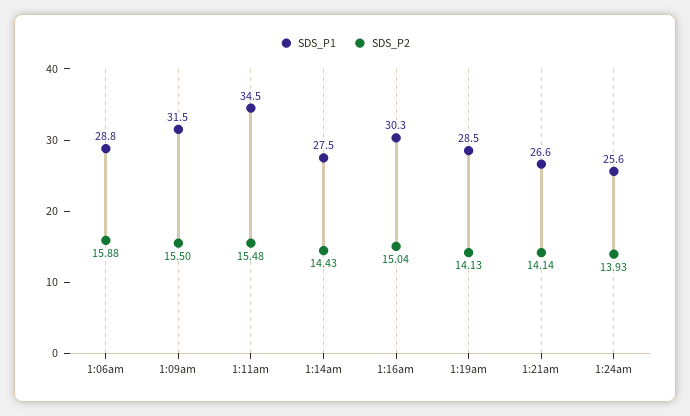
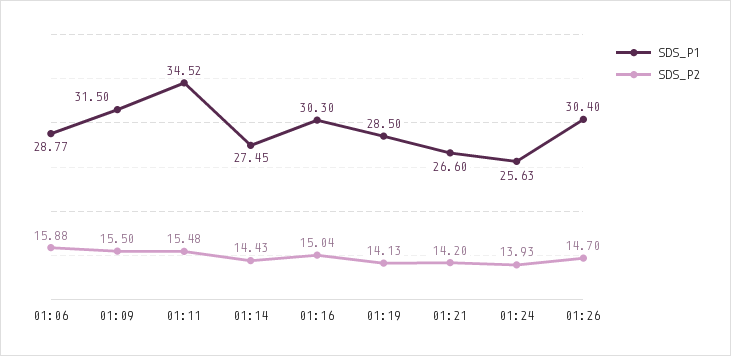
SDS_P2, 1:21am: 14.14 -> 14.2
SDS_P1, 01:26: none -> 30.4
SDS_P2, 01:26: none -> 14.7

